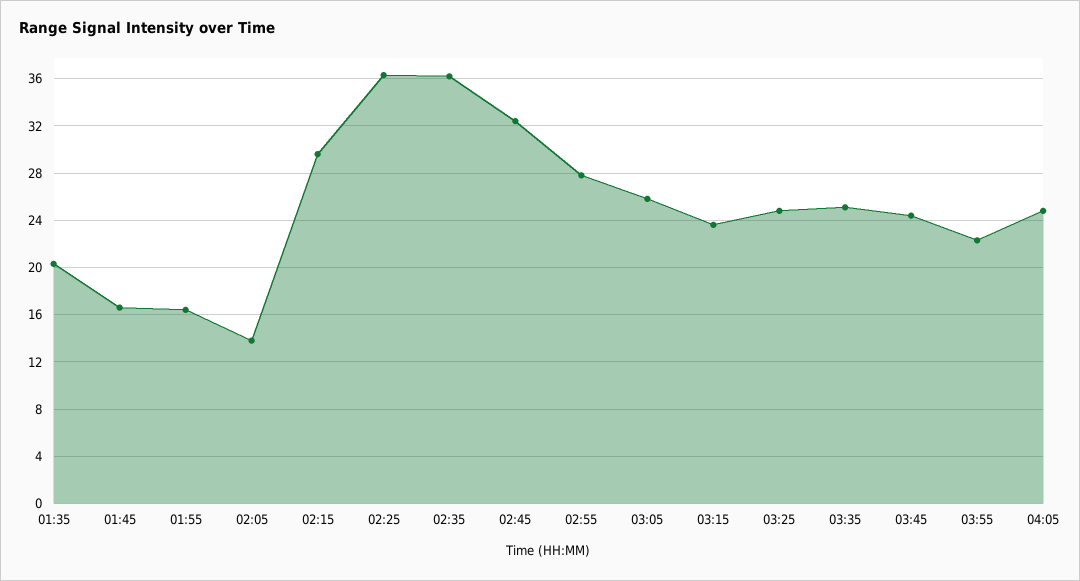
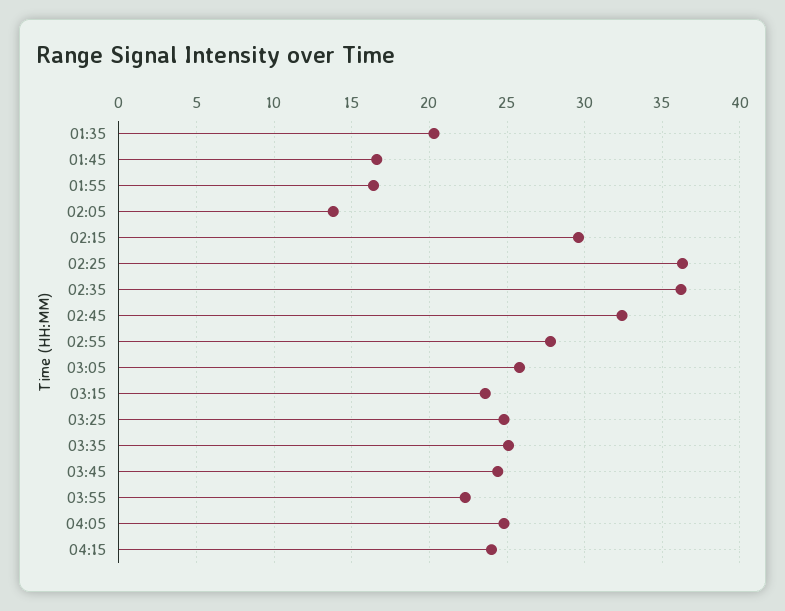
04:15: none -> 24

